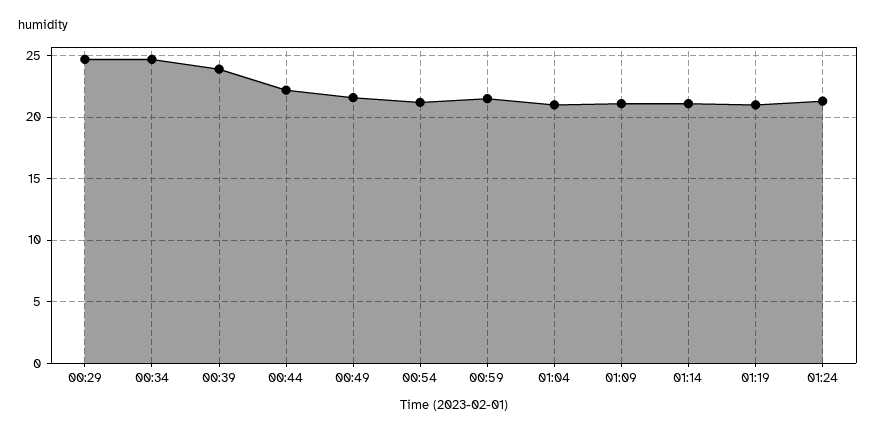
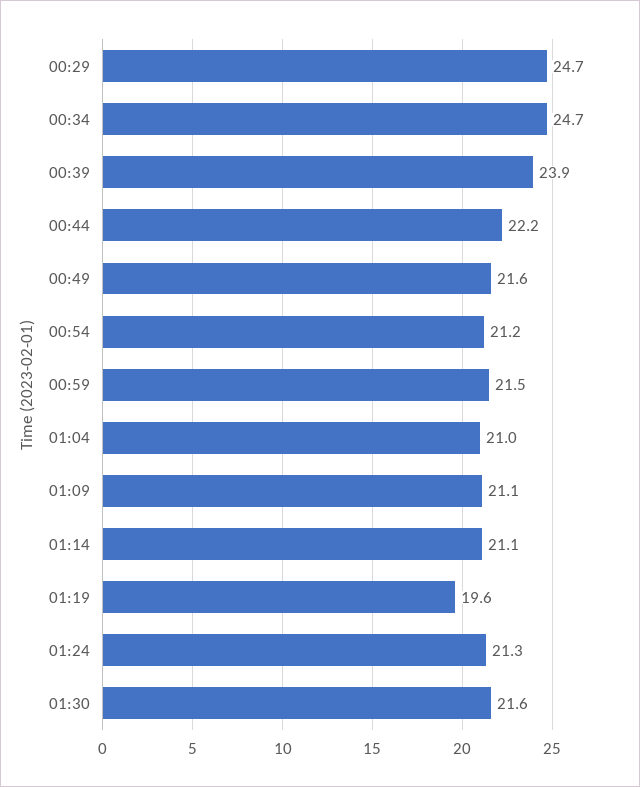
01:19: 21 -> 19.6
01:30: none -> 21.6

